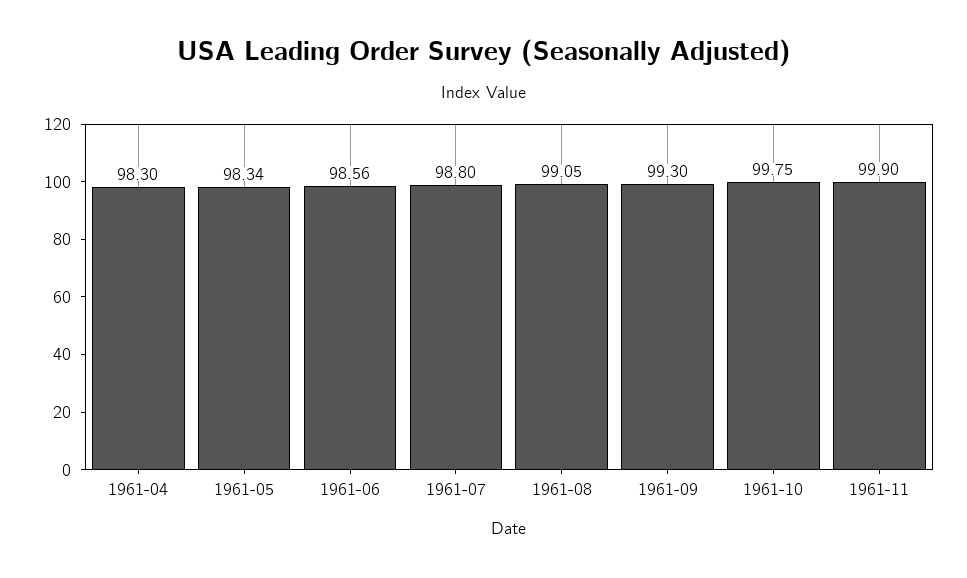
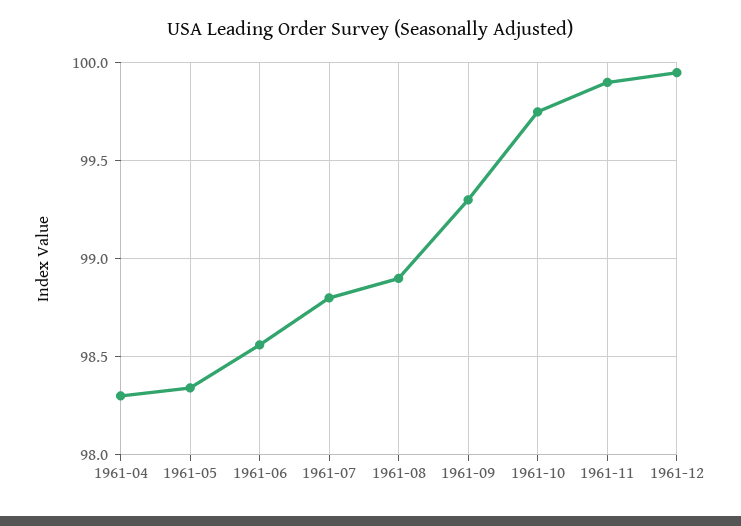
1961-08: 99.05 -> 98.9
1961-12: none -> 99.95

